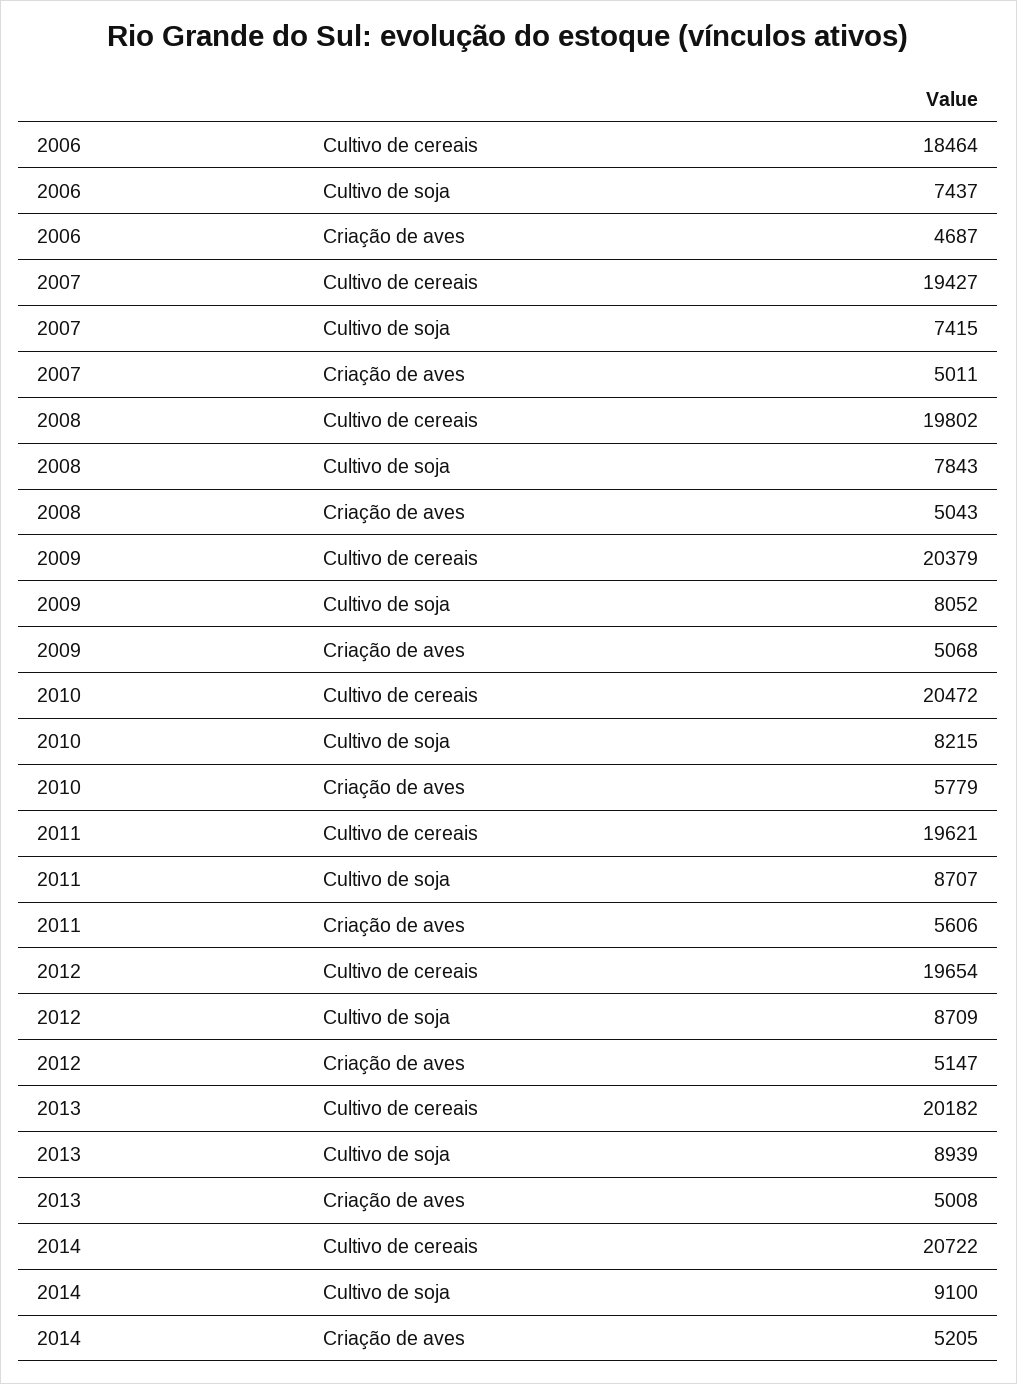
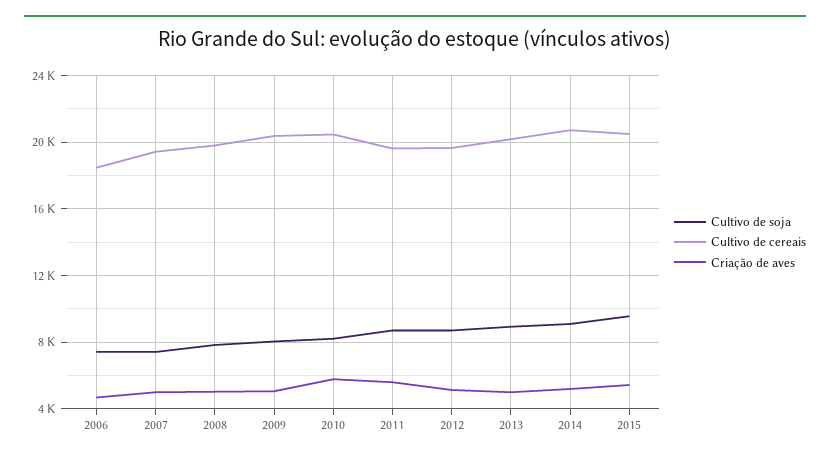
Cultivo de soja, 2015: none -> 9500
Cultivo de cereais, 2015: none -> 20500
Criação de aves, 2015: none -> 5500

